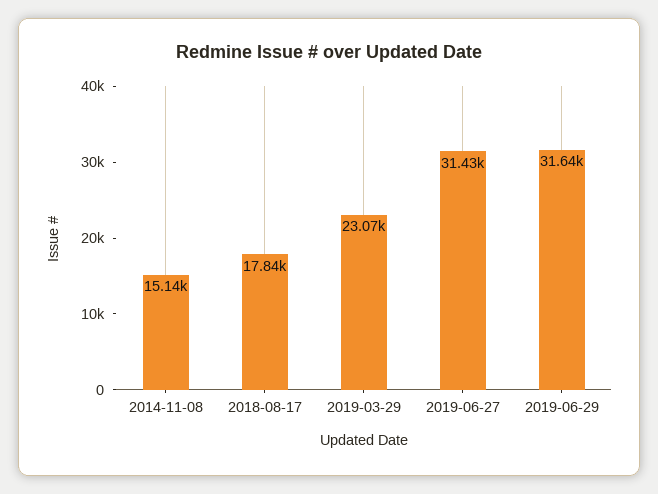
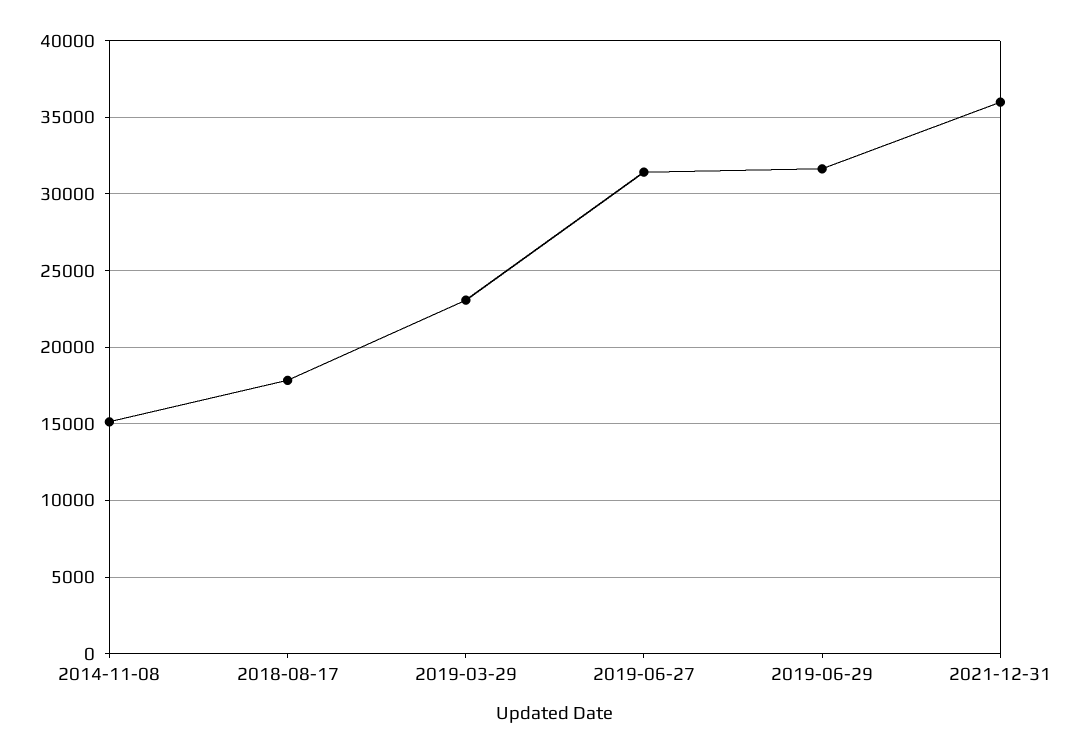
2021-12-31: none -> 36000

